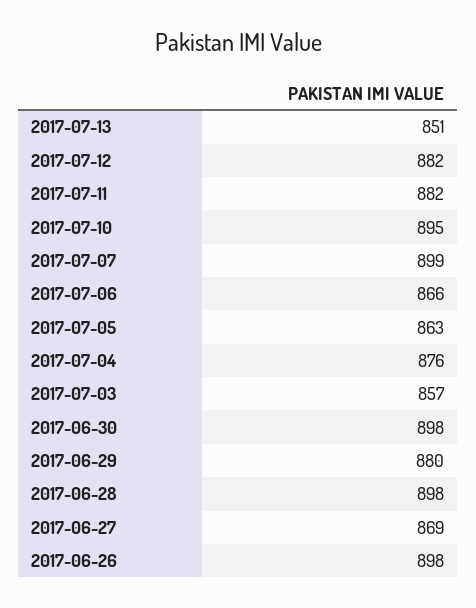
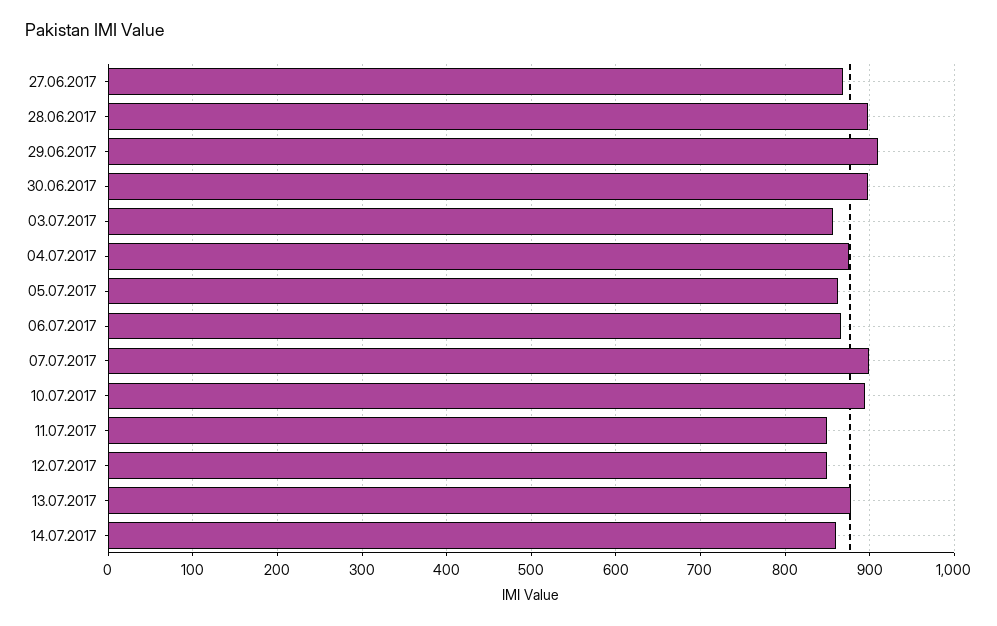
2017-07-13: 851 -> 880
2017-07-12: 882 -> 850
2017-07-11: 882 -> 850
2017-06-29: 880 -> 910
2017-06-26: 898 -> none
14.07.2017: none -> 860

